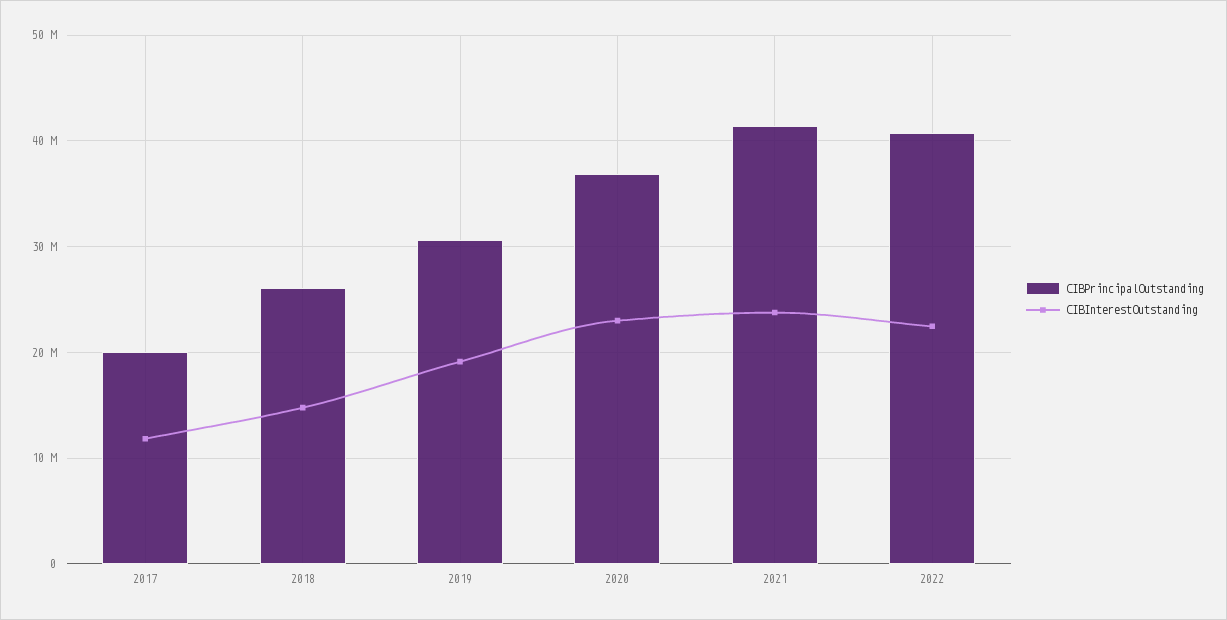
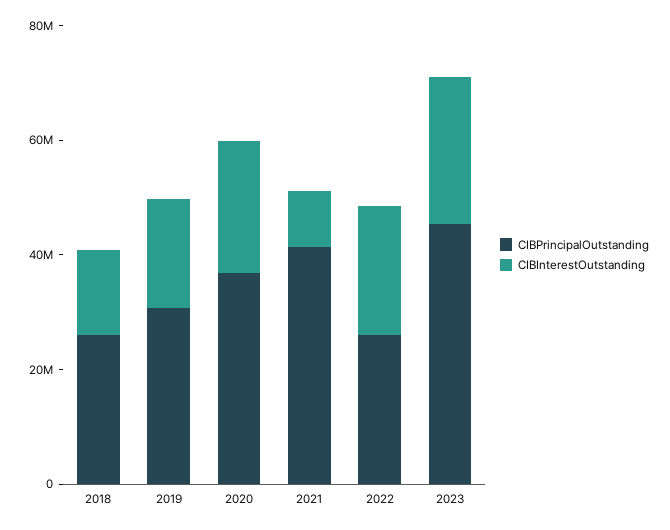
CIBPrincipalOutstanding, 2017: 20000000 -> none
CIBInterestOutstanding, 2017: 12000000 -> none
CIBInterestOutstanding, 2021: 24000000 -> 10000000
CIBPrincipalOutstanding, 2022: 41000000 -> 25000000
CIBPrincipalOutstanding, 2023: none -> 45000000
CIBInterestOutstanding, 2023: none -> 25000000

